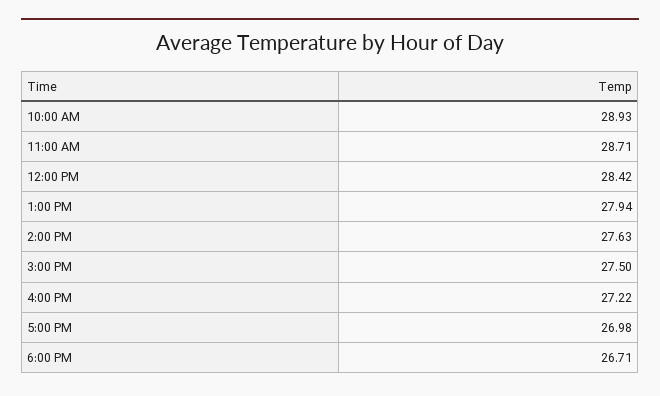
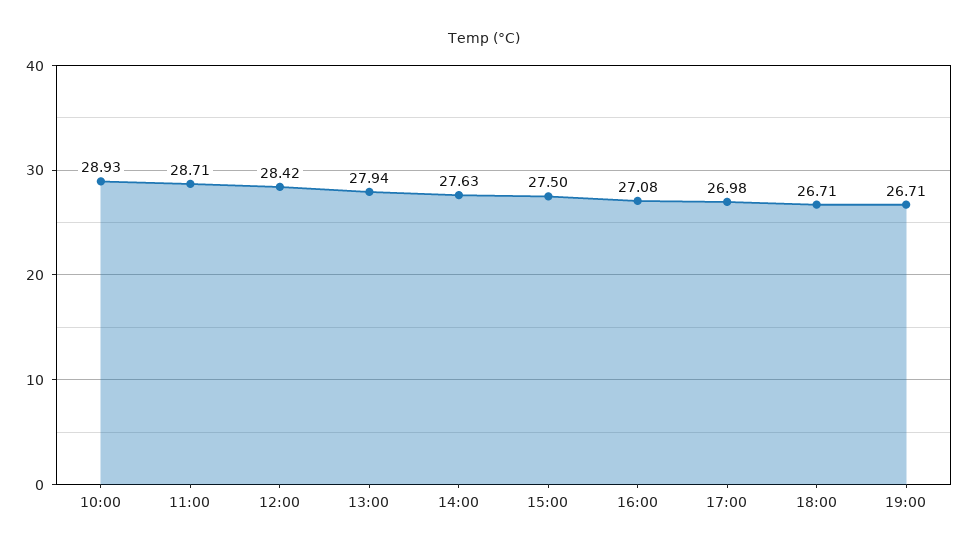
4:00 PM: 27.22 -> 27.08
19:00: none -> 26.71

